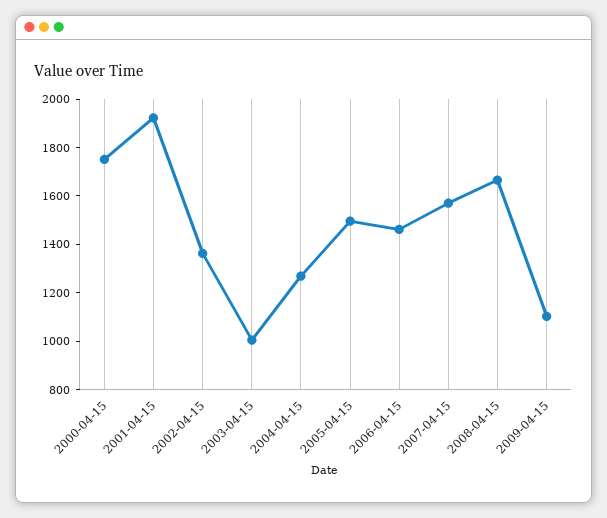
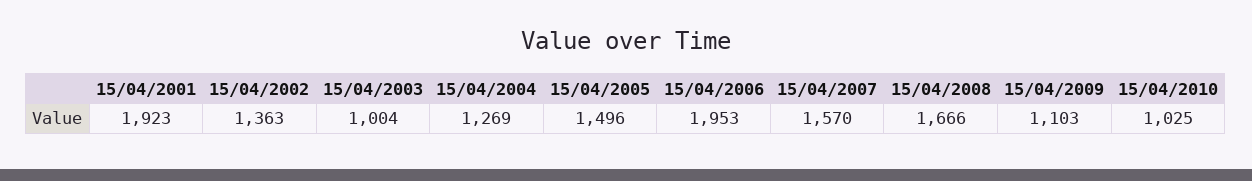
2000-04-15: 1750 -> none
2006-04-15: 1450 -> 1953
15/04/2010: none -> 1025

